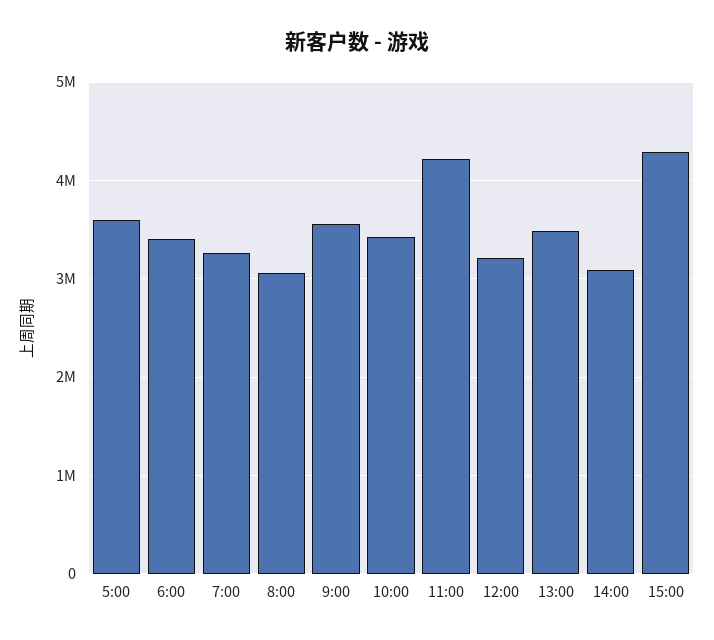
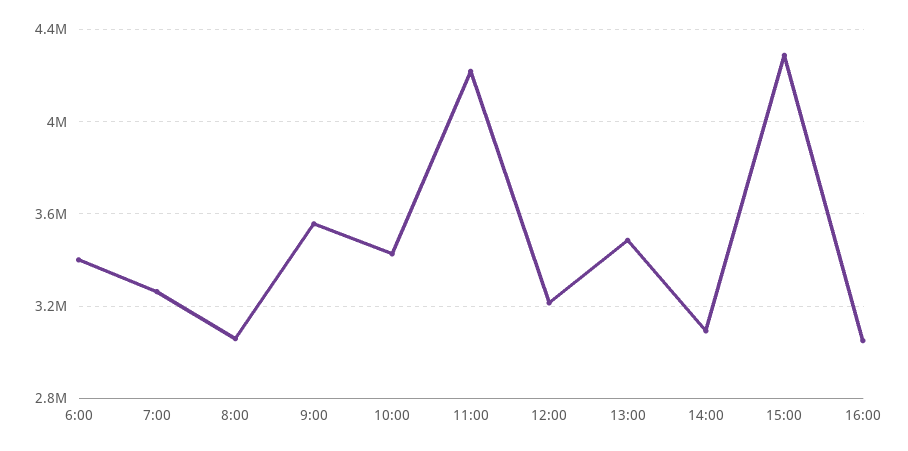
5:00: 3600000 -> none
16:00: none -> 3050000

